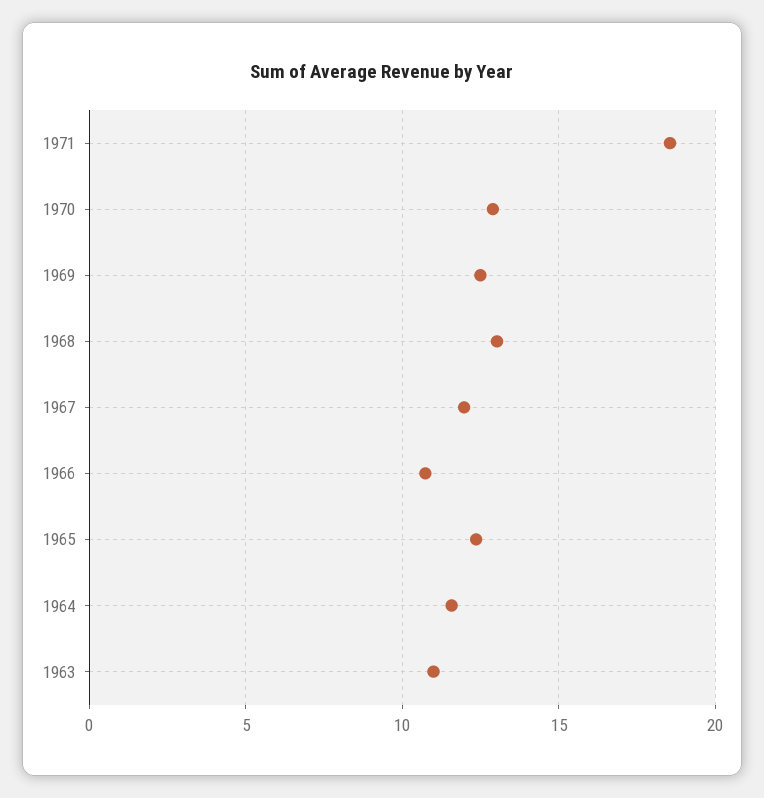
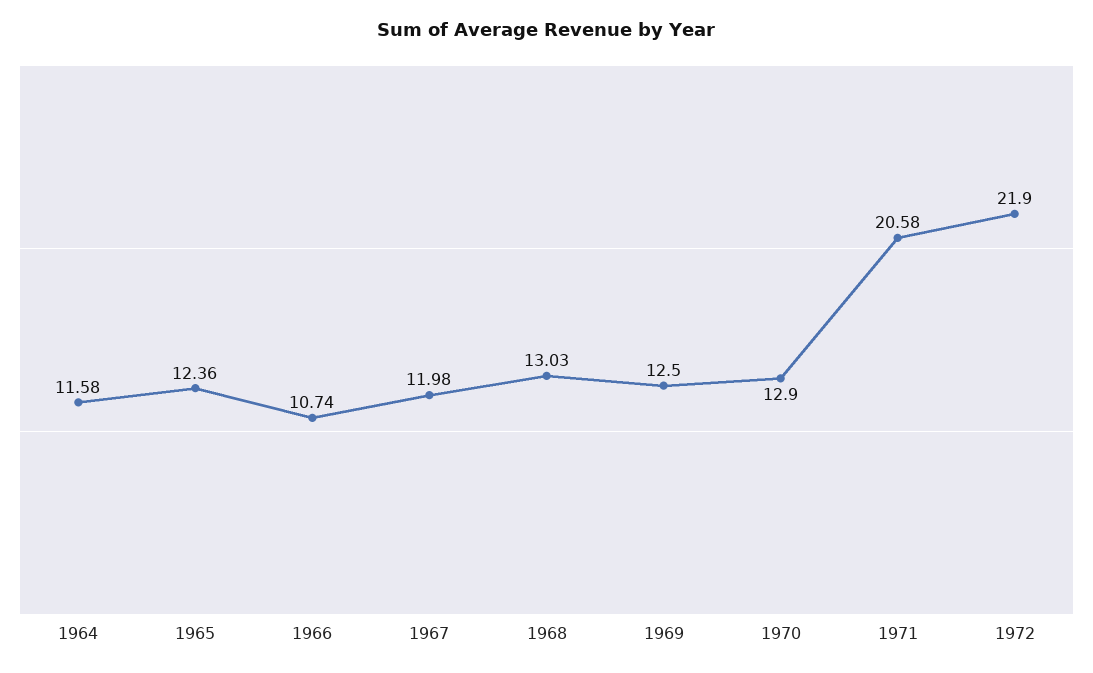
1971: 18.5 -> 20.58
1963: 11 -> none
1972: none -> 21.9

